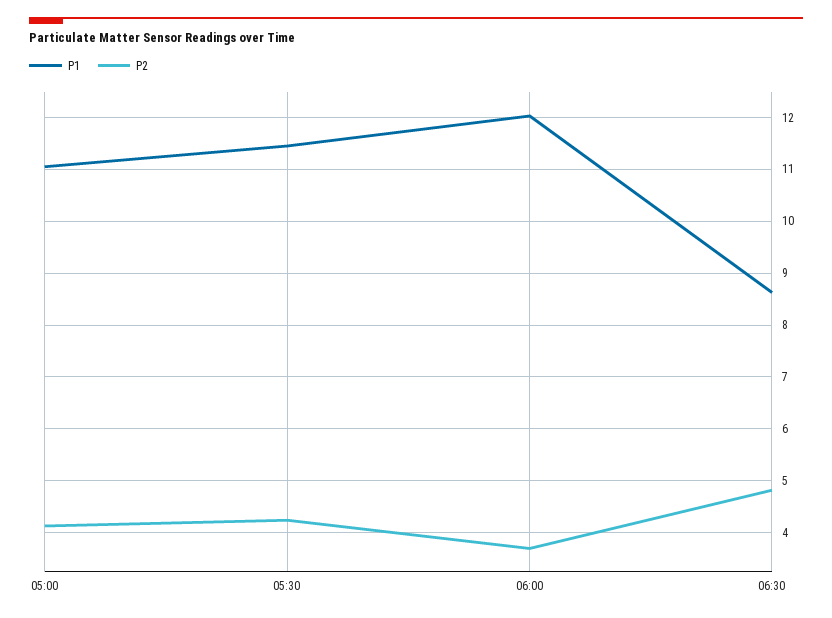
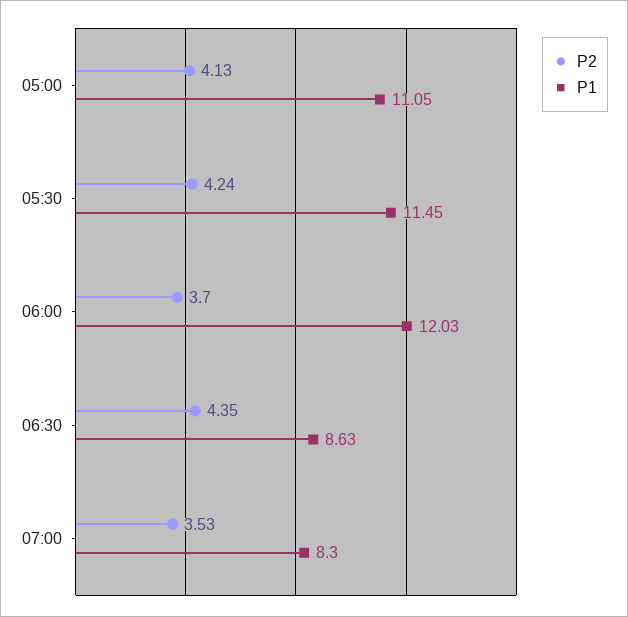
P2, 06:30: 4.8 -> 4.35
P2, 07:00: none -> 3.53
P1, 07:00: none -> 8.3

